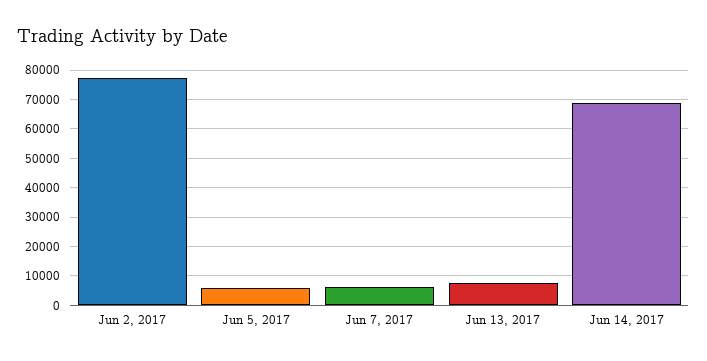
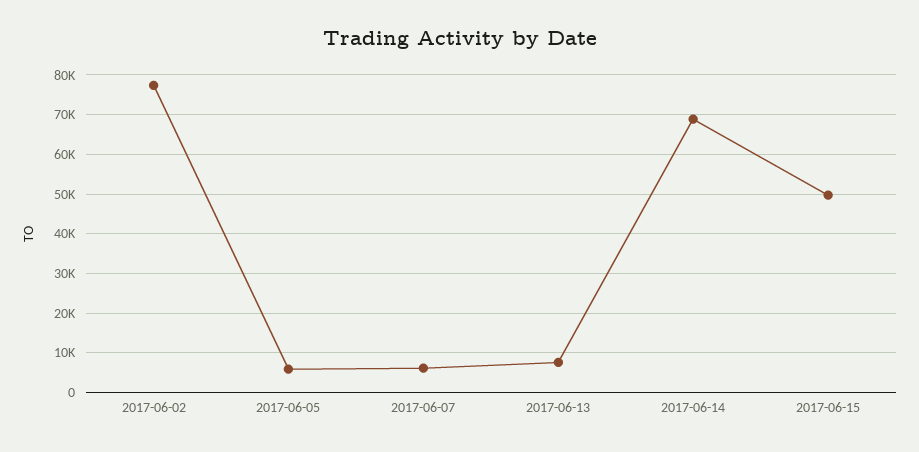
2017-06-15: none -> 50000

